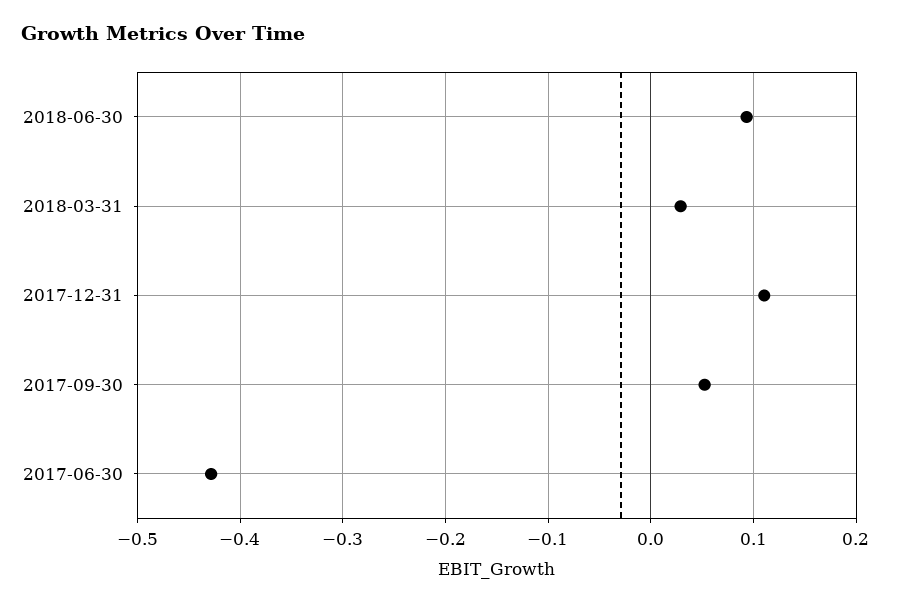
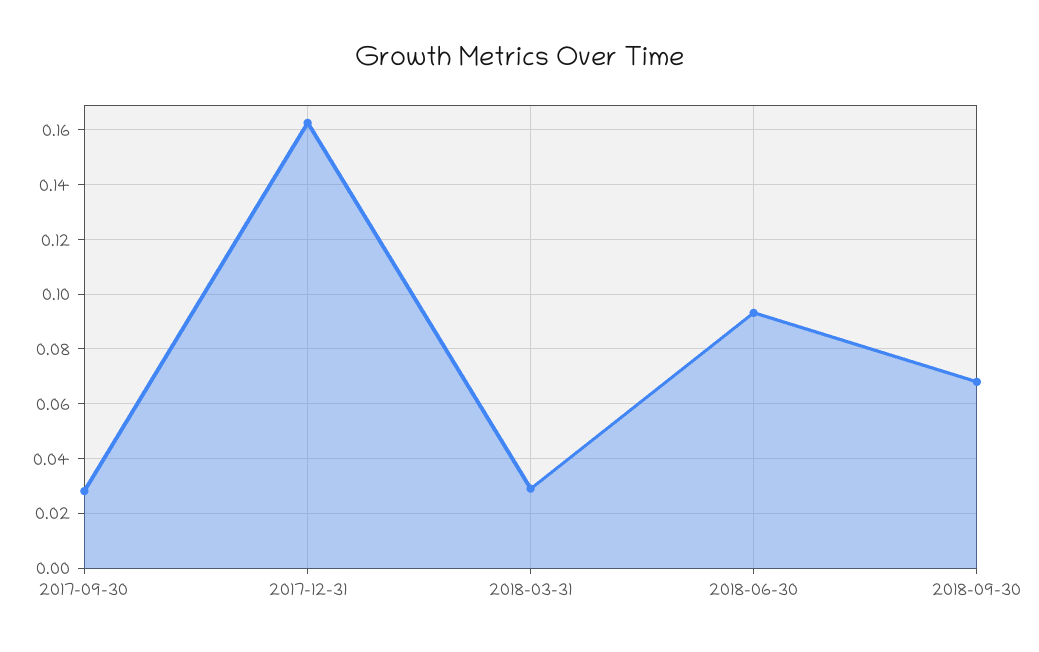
2017-12-31: 0.11 -> 0.1625
2017-09-30: 0.05 -> 0.0275
2017-06-30: -0.43 -> none
2018-09-30: none -> 0.0675

